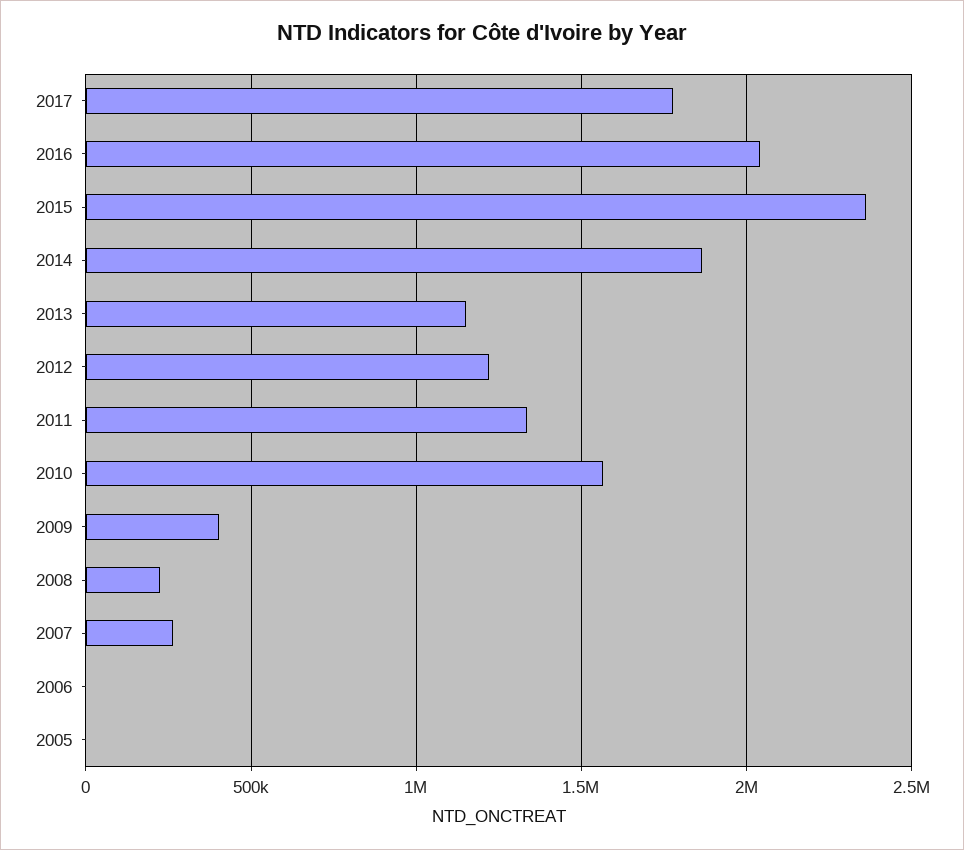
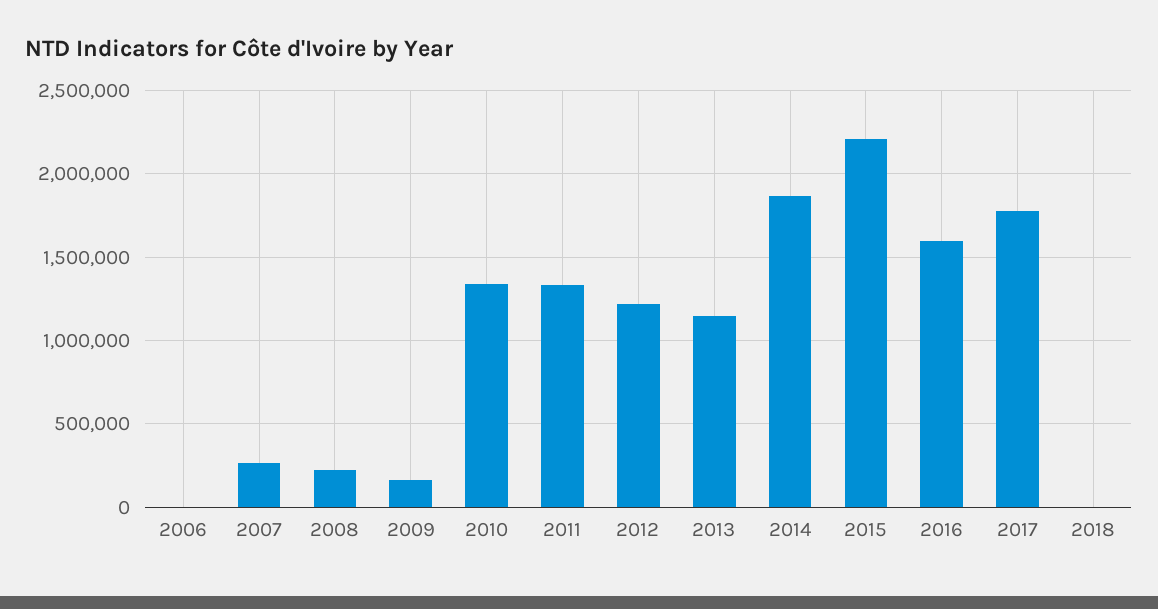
2016: 2050000 -> 1600000
2015: 2350000 -> 2200000
2010: 1550000 -> 1350000
2009: 400000 -> 150000
2005: 0 -> none
2018: none -> 0

